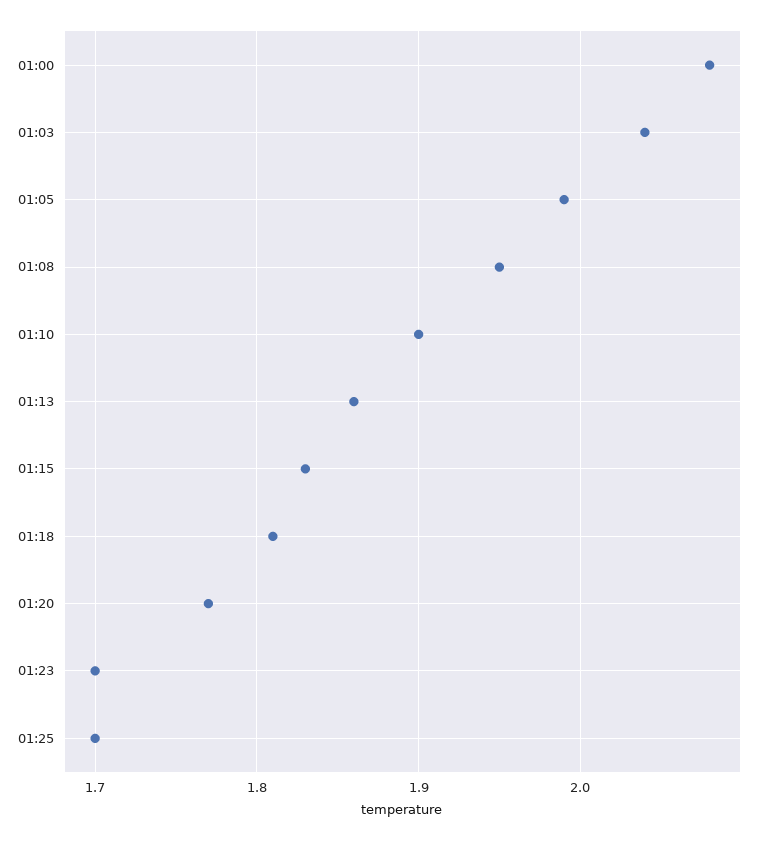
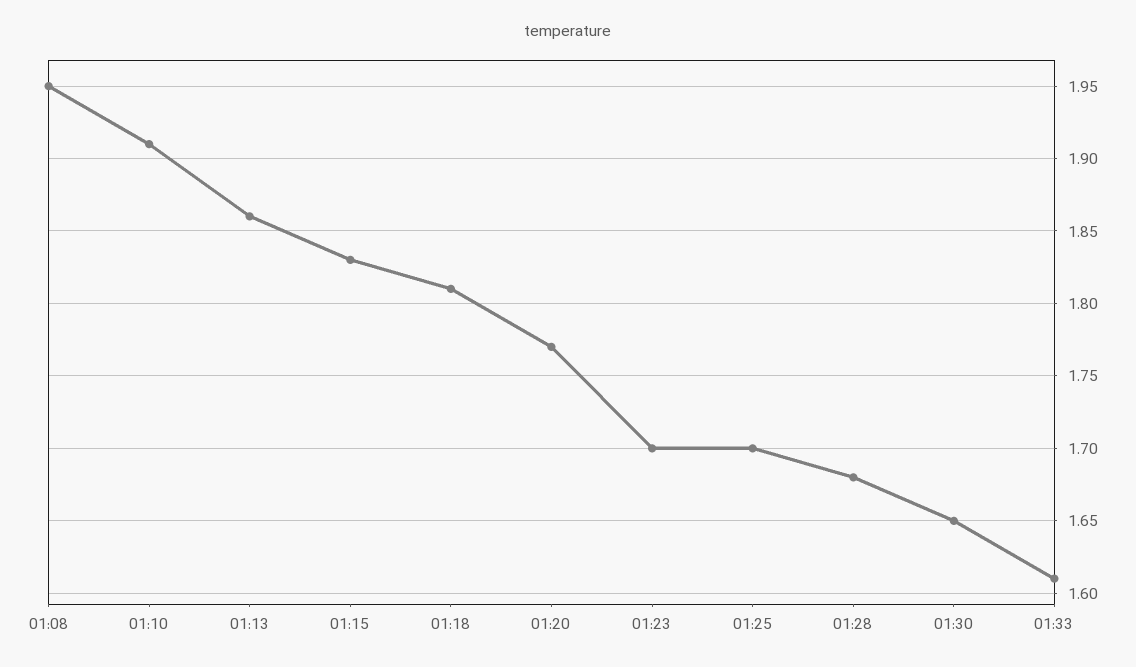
01:00: 2.08 -> none
01:03: 2.04 -> none
01:05: 1.99 -> none
01:10: 1.9 -> 1.91
01:28: none -> 1.68
01:30: none -> 1.65
01:33: none -> 1.61

